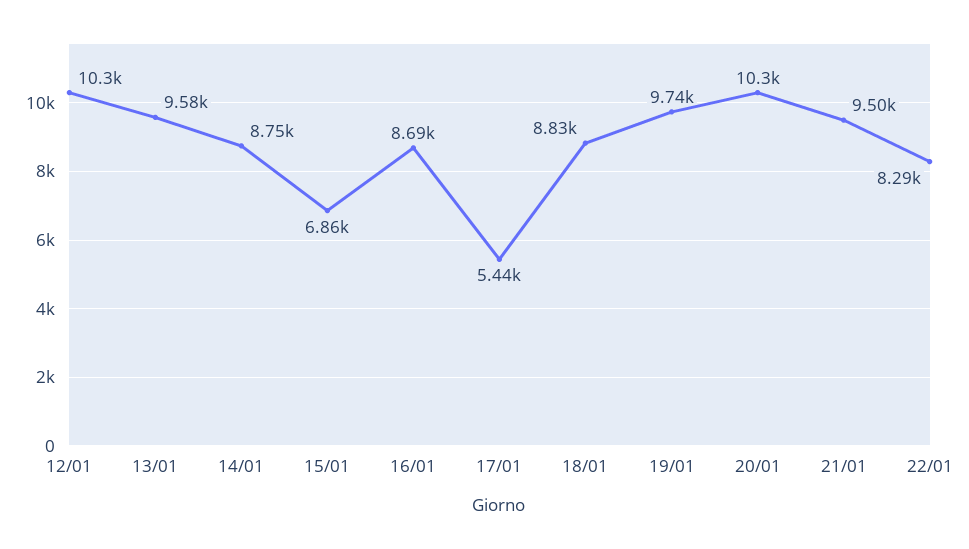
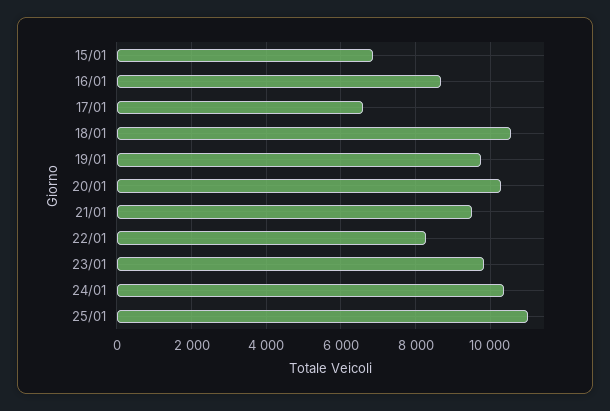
12/01: 10300 -> none
13/01: 9580 -> none
14/01: 8750 -> none
17/01: 5440 -> 6600
18/01: 8830 -> 10600
23/01: none -> 9800
24/01: none -> 10400
25/01: none -> 11000

